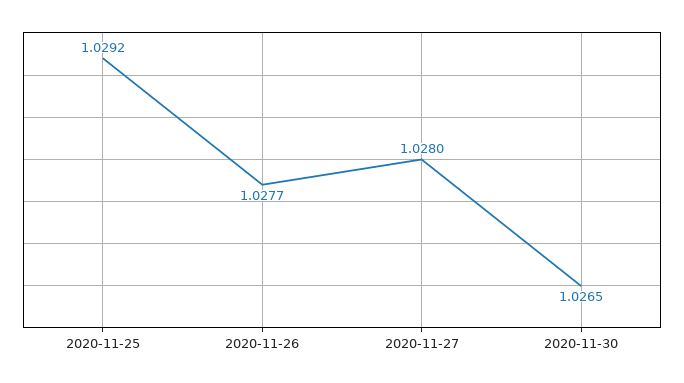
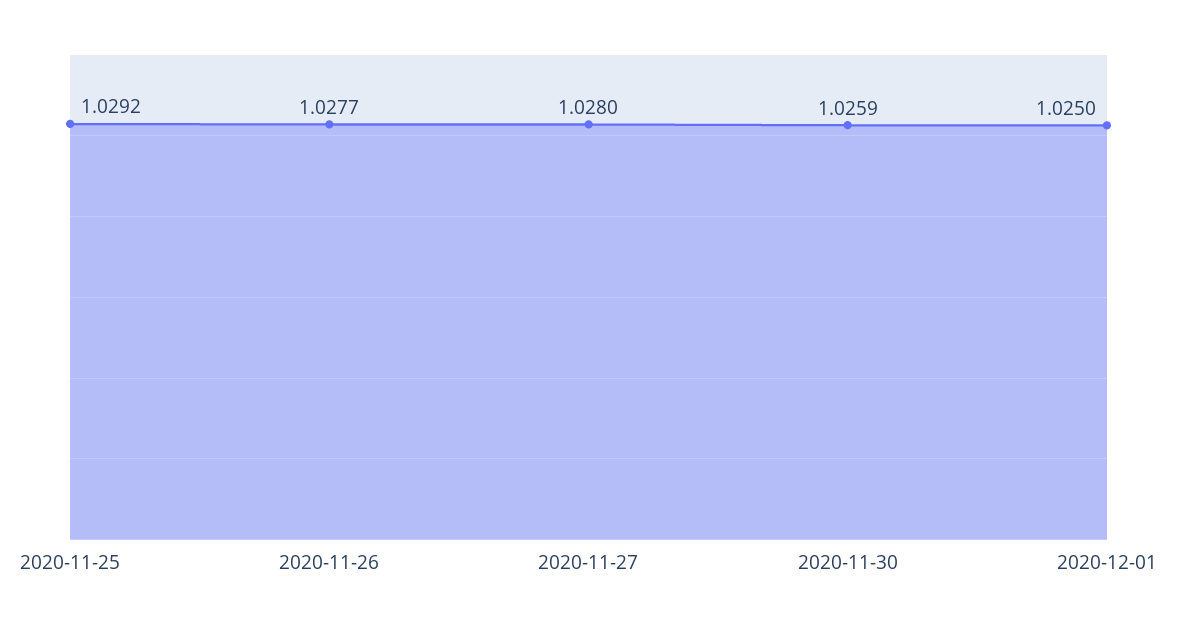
2020-11-30: 1.0265 -> 1.0259
2020-12-01: none -> 1.025

